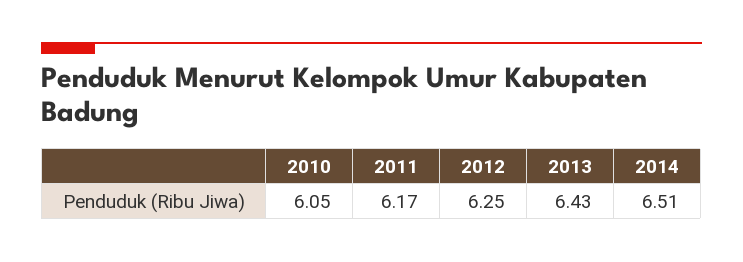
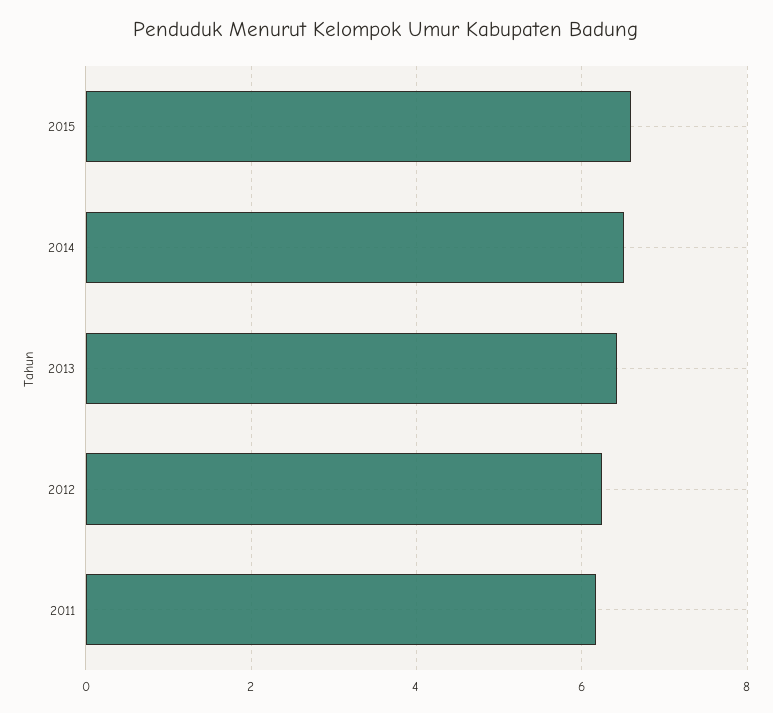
2010: 6.05 -> none
2015: none -> 6.6

